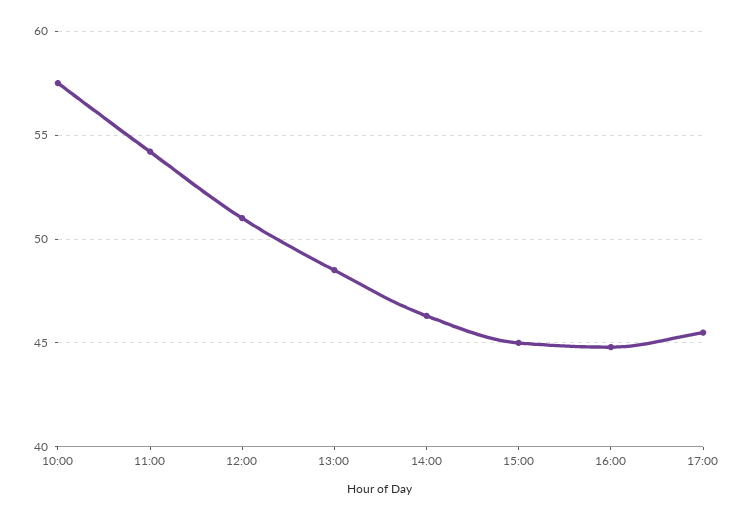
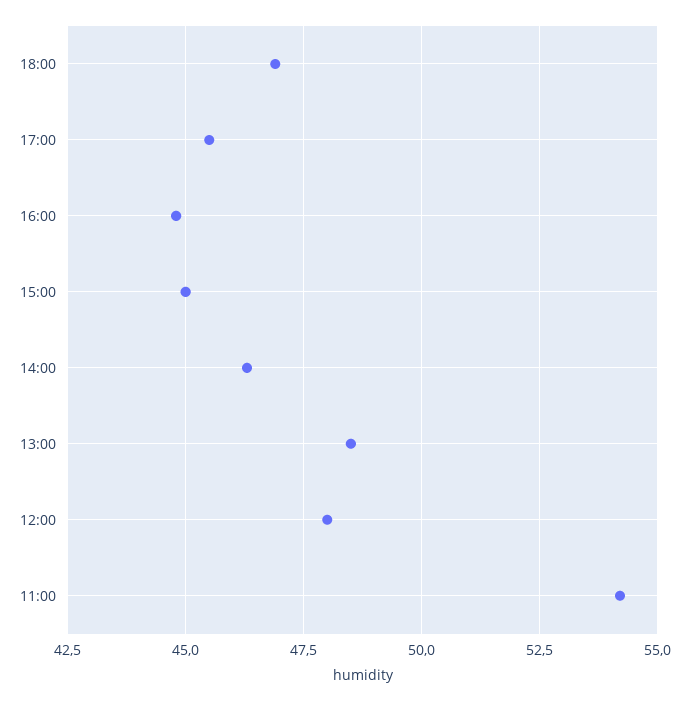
10:00: 57.5 -> none
12:00: 51 -> 48
18:00: none -> 47

